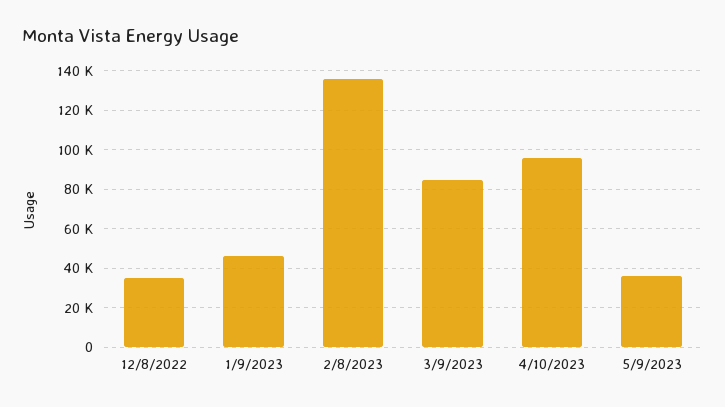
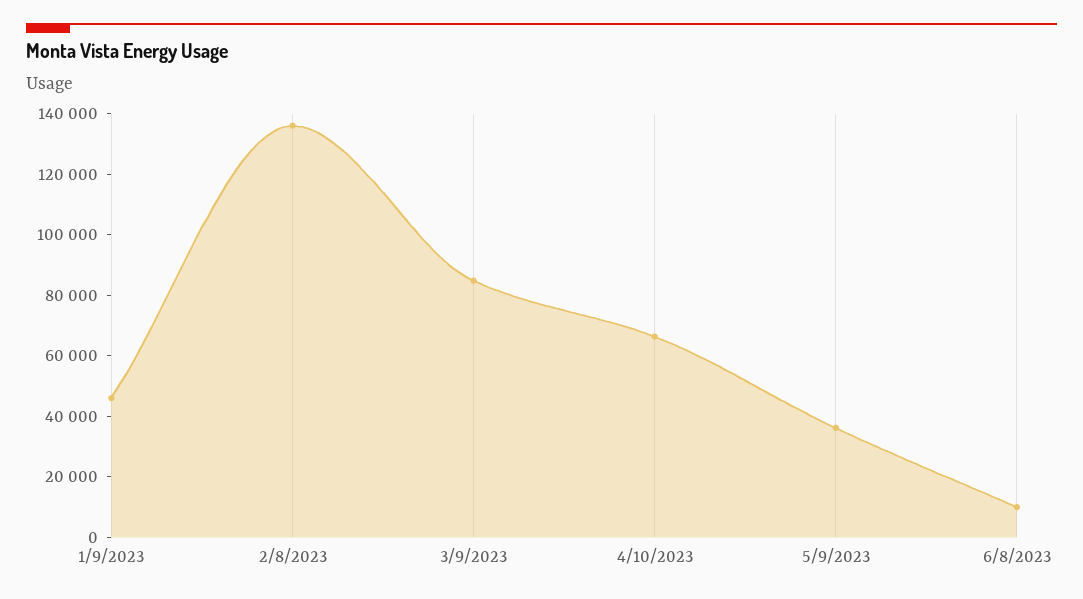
12/8/2022: 35000 -> none
4/10/2023: 95000 -> 65000
6/8/2023: none -> 10000

